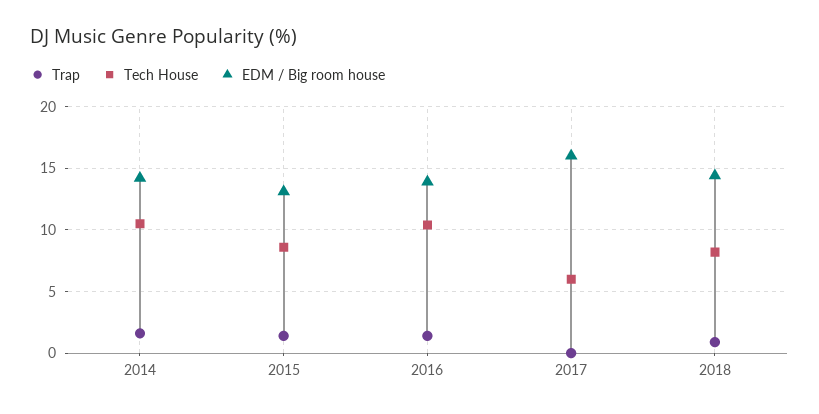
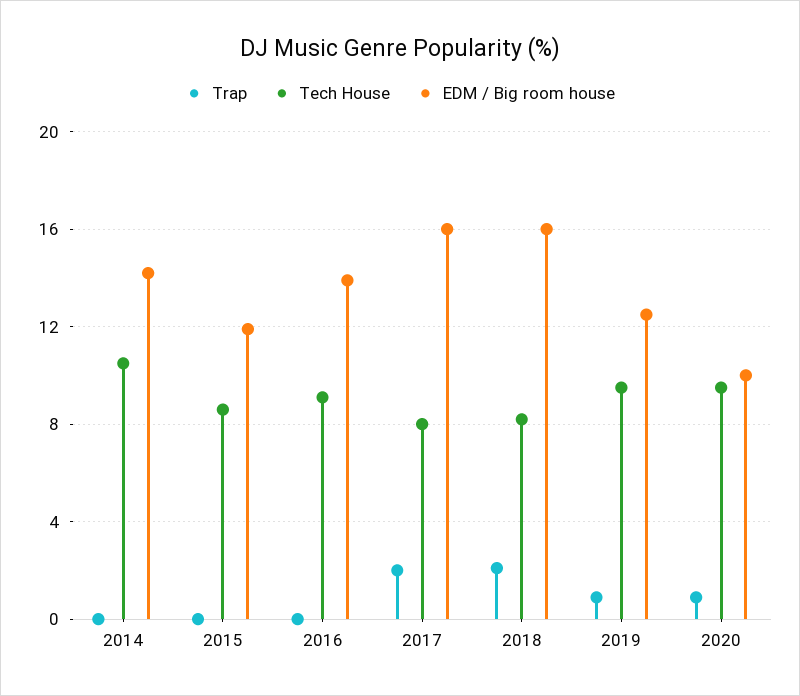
Trap, 2014: 1.5 -> 0
Trap, 2015: 1.5 -> 0
EDM / Big room house, 2015: 13 -> 12
Trap, 2016: 1.5 -> 0
Tech House, 2016: 10.5 -> 9
Trap, 2017: 0 -> 2
Tech House, 2017: 6 -> 8
Trap, 2018: 1 -> 2
EDM / Big room house, 2018: 14.5 -> 16
Trap, 2019: none -> 1
Tech House, 2019: none -> 9.5
EDM / Big room house, 2019: none -> 12.5
Trap, 2020: none -> 1
Tech House, 2020: none -> 9.5
EDM / Big room house, 2020: none -> 10

